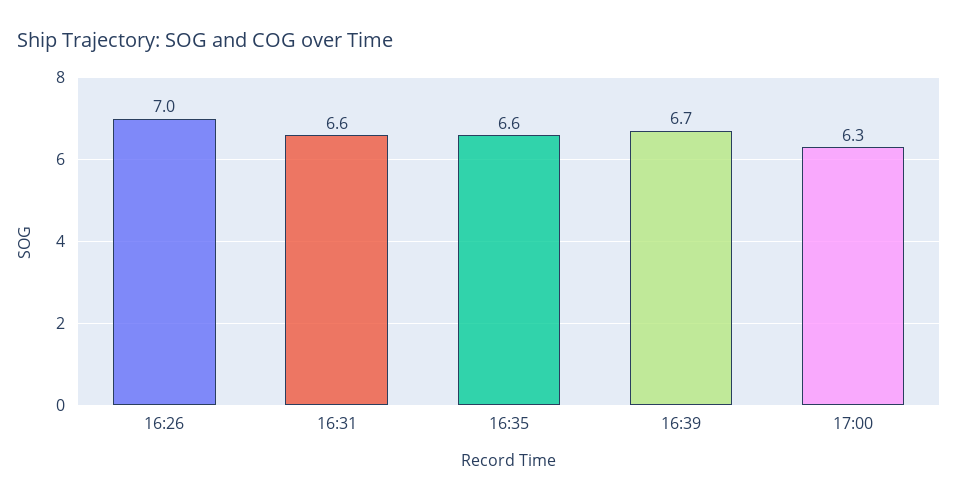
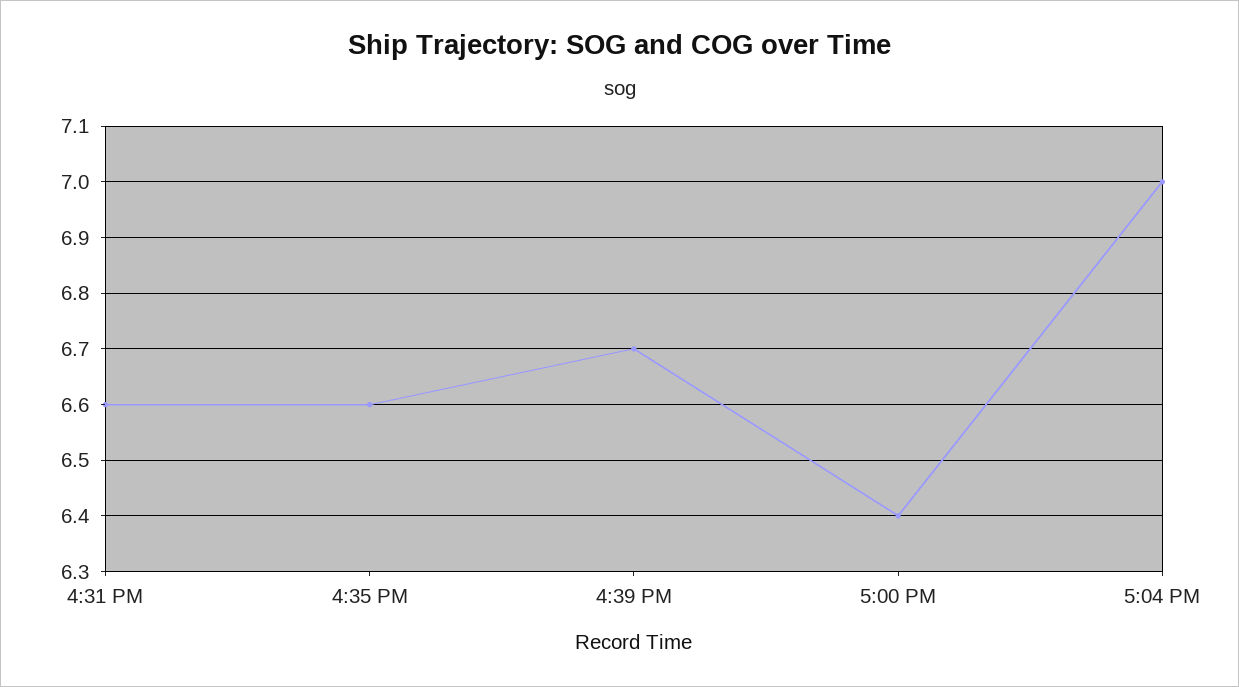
16:26: 7 -> none
17:00: 6.3 -> 6.4
5:04 PM: none -> 7

